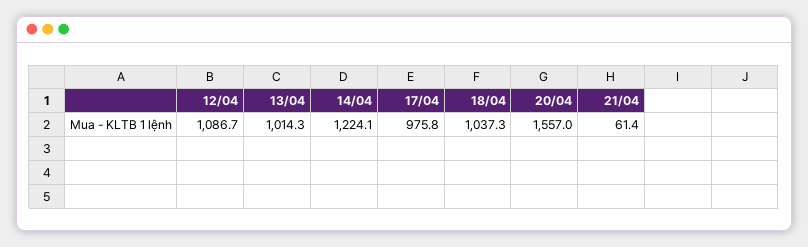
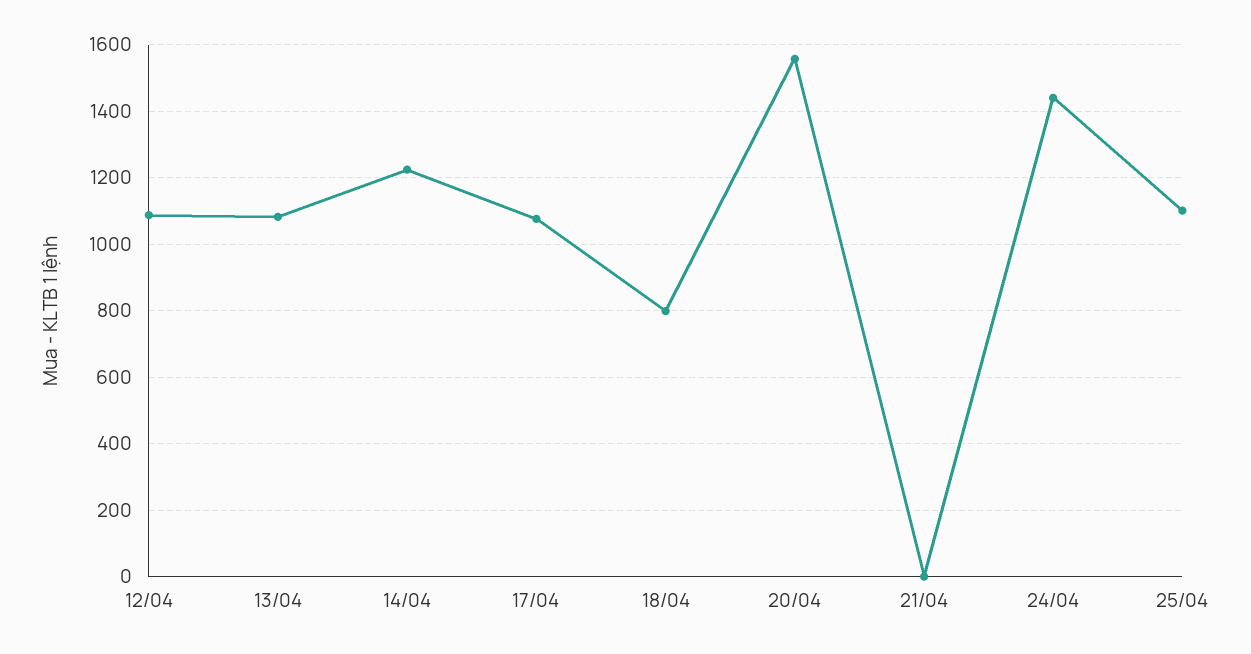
13/04: 1014.3 -> 1080
17/04: 975.8 -> 1080
18/04: 1037.3 -> 800
21/04: 61.4 -> 0
24/04: none -> 1440
25/04: none -> 1100

